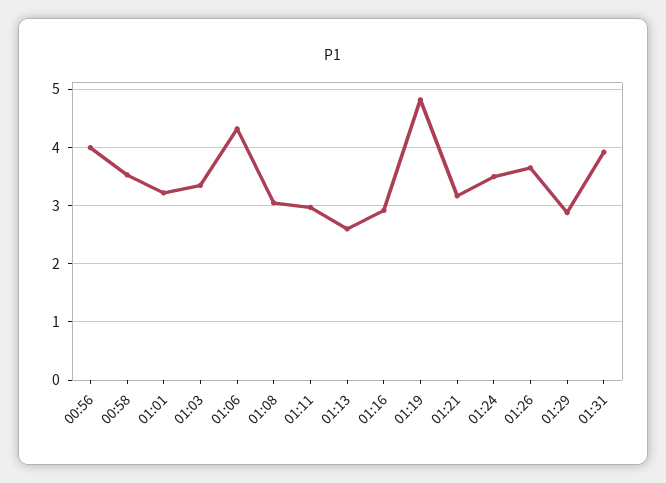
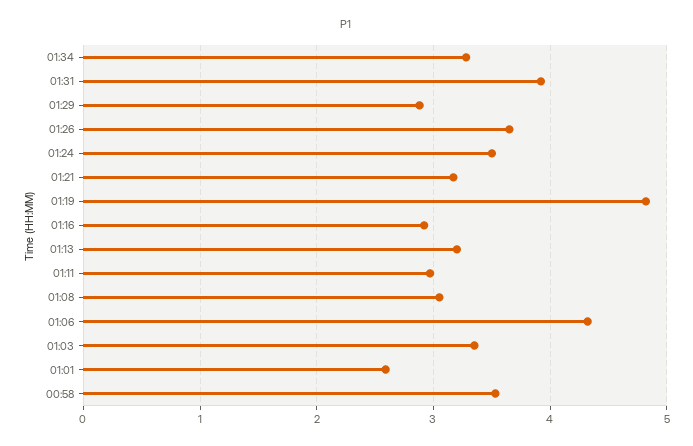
00:56: 4 -> none
01:01: 3.2 -> 2.6
01:13: 2.6 -> 3.2
01:34: none -> 3.3

